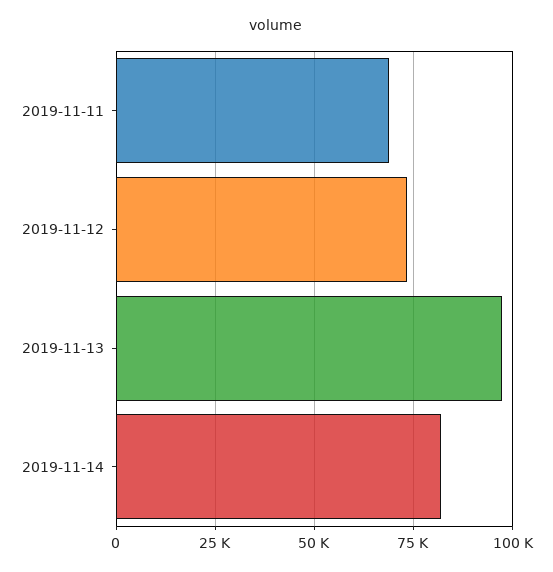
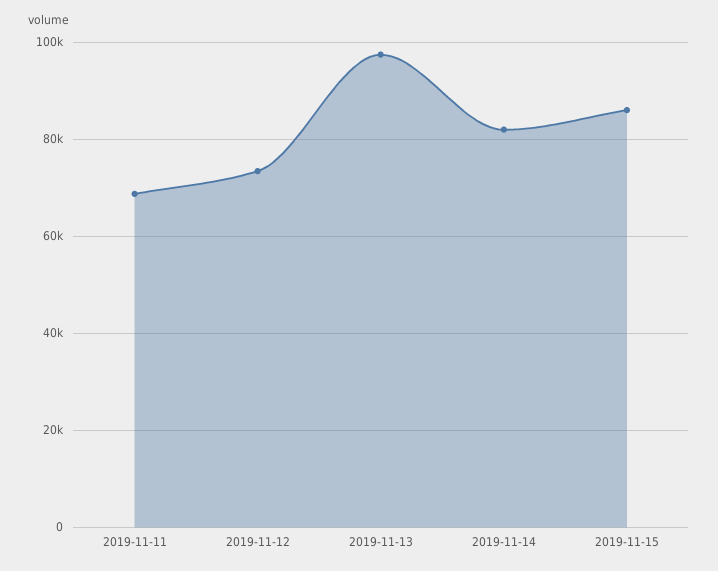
2019-11-15: none -> 86000

